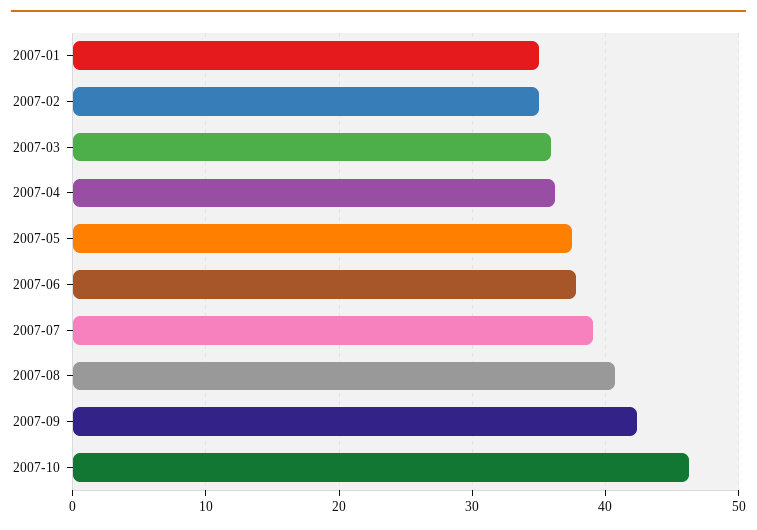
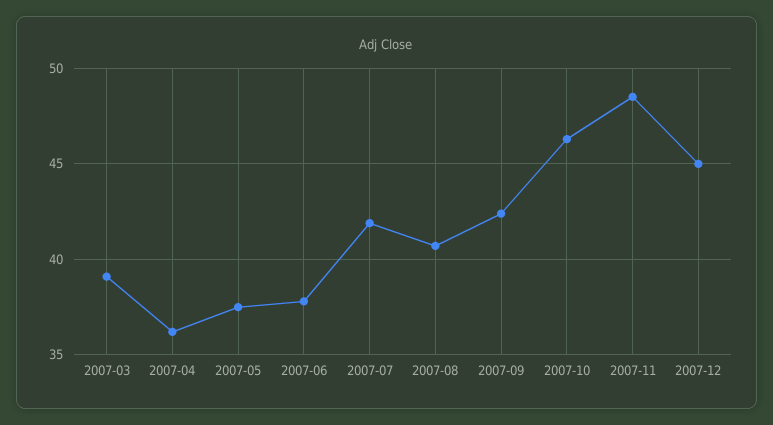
2007-01: 35 -> none
2007-02: 35 -> none
2007-03: 36 -> 39
2007-07: 39 -> 42
2007-11: none -> 48.5
2007-12: none -> 45

